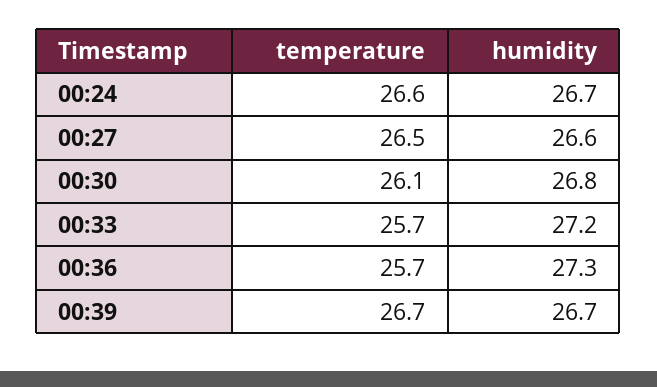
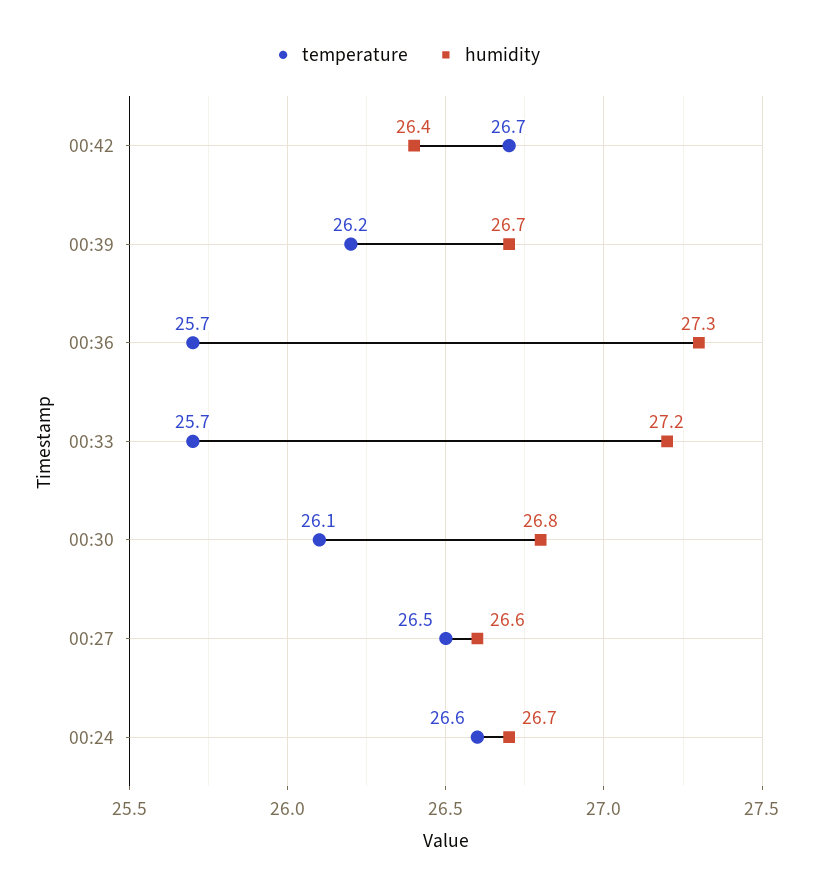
temperature, 00:39: 26.7 -> 26.2
temperature, 00:42: none -> 26.7
humidity, 00:42: none -> 26.4

